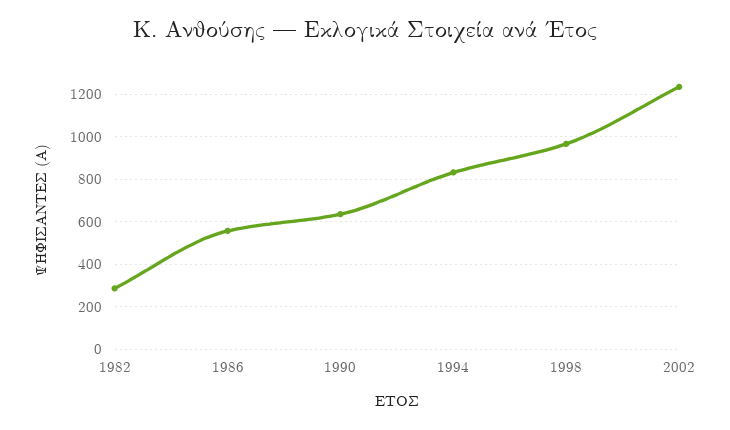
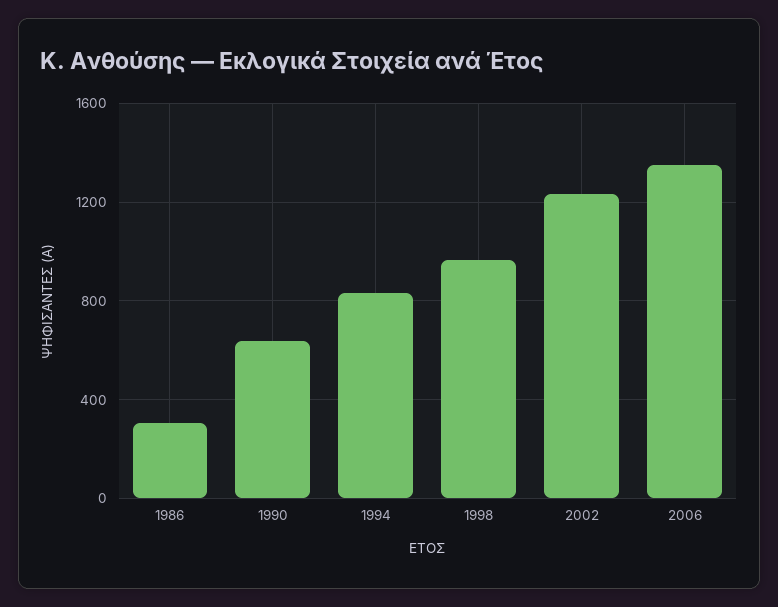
1982: 300 -> none
1986: 550 -> 300
2006: none -> 1350

